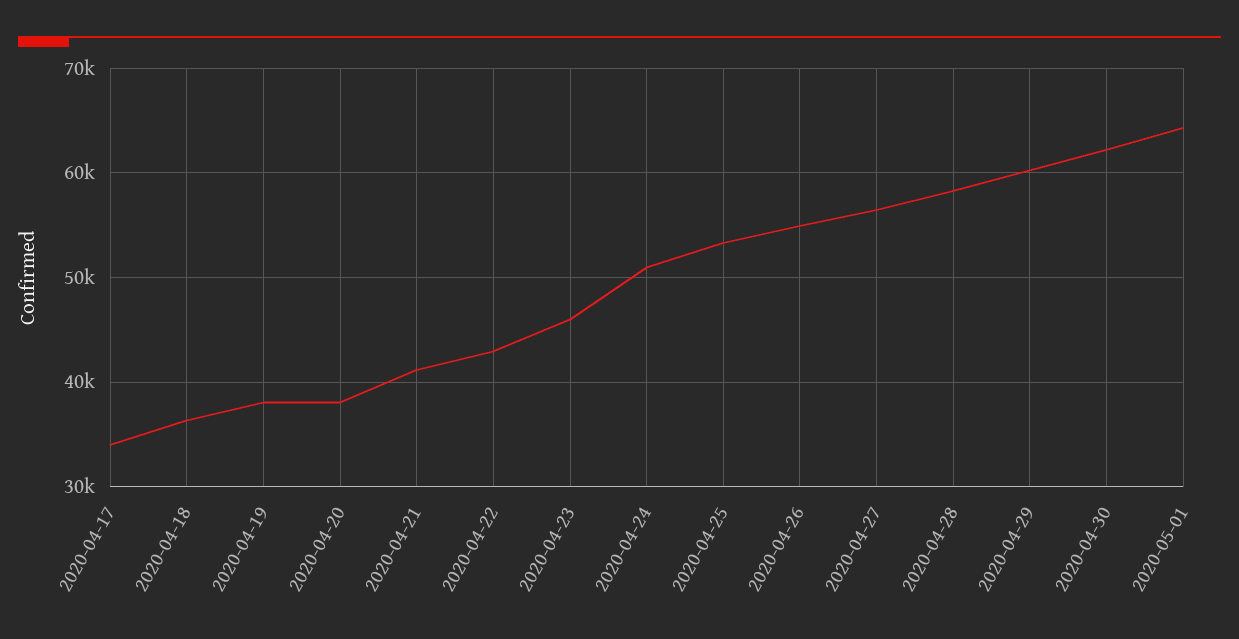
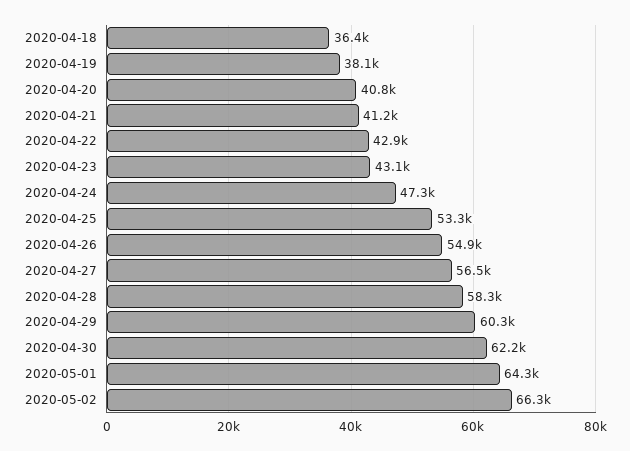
2020-04-17: 34000 -> none
2020-04-20: 38000 -> 40800
2020-04-23: 46000 -> 43100
2020-04-24: 51000 -> 47300
2020-05-02: none -> 66300

